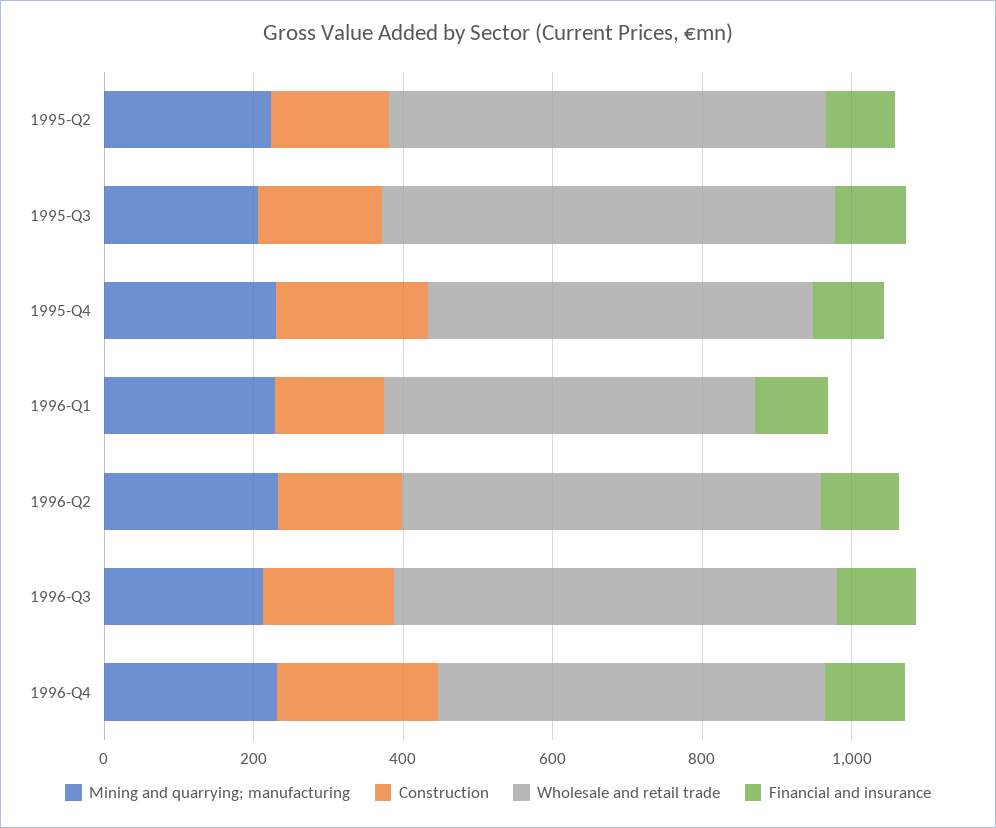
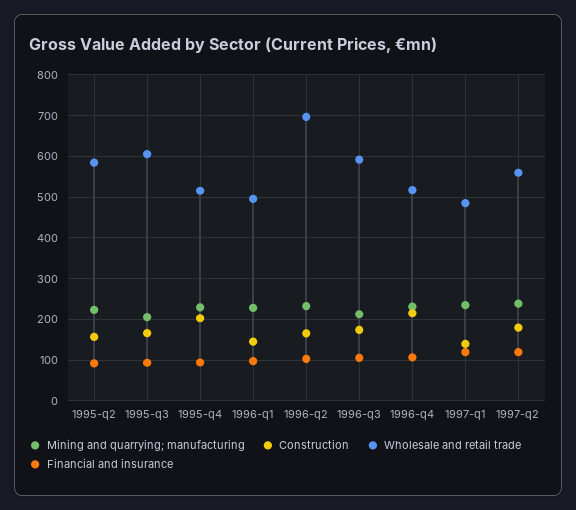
Wholesale and retail trade, 1996-Q2: 550 -> 700
Mining and quarrying; manufacturing, 1997-q1: none -> 240
Construction, 1997-q1: none -> 140
Wholesale and retail trade, 1997-q1: none -> 480
Financial and insurance, 1997-q1: none -> 120
Mining and quarrying; manufacturing, 1997-q2: none -> 240
Construction, 1997-q2: none -> 180
Wholesale and retail trade, 1997-q2: none -> 560
Financial and insurance, 1997-q2: none -> 120

